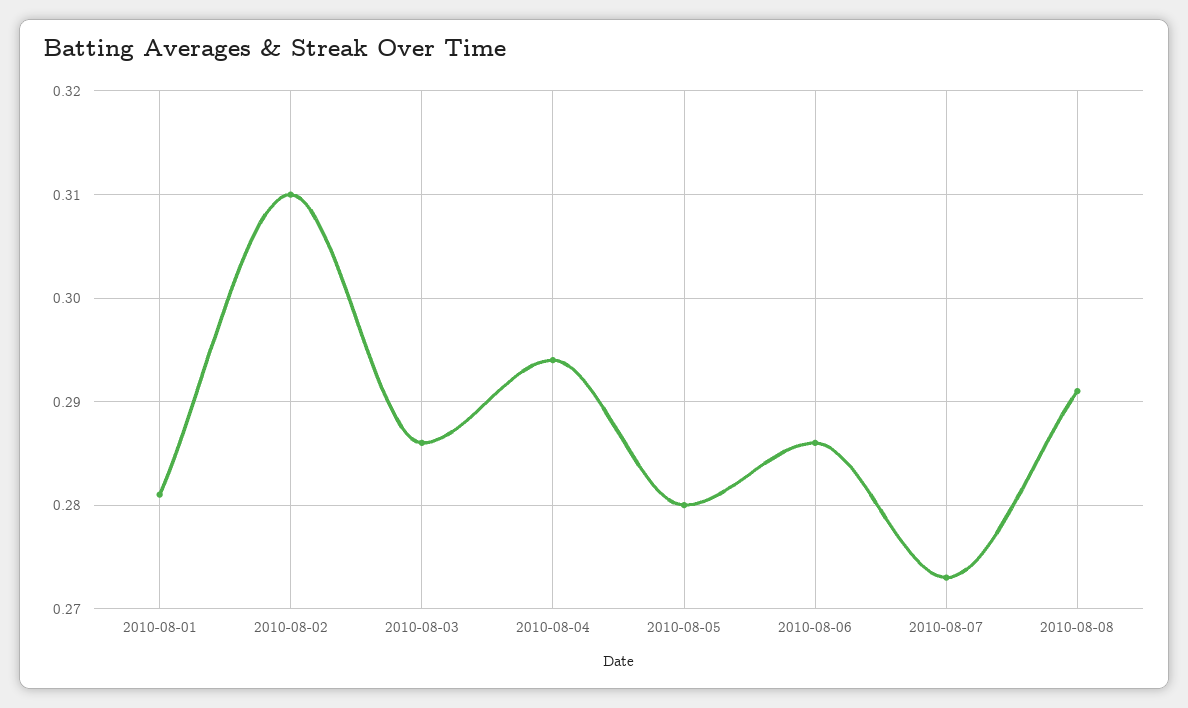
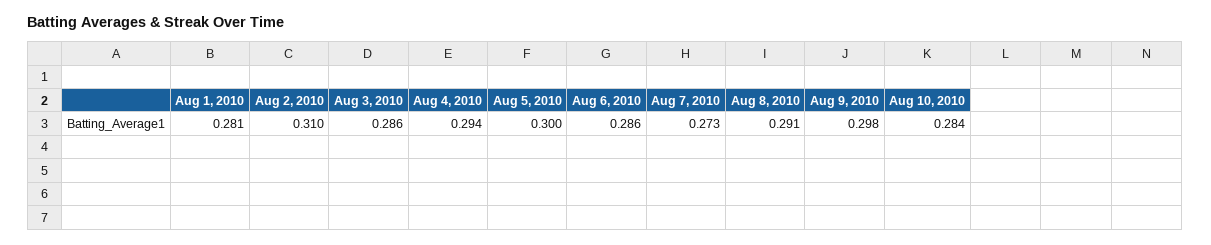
2010-08-05: 0.28 -> 0.3
Aug 9, 2010: none -> 0.298
Aug 10, 2010: none -> 0.284

